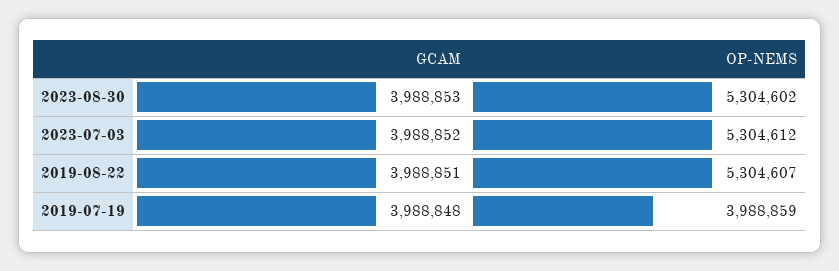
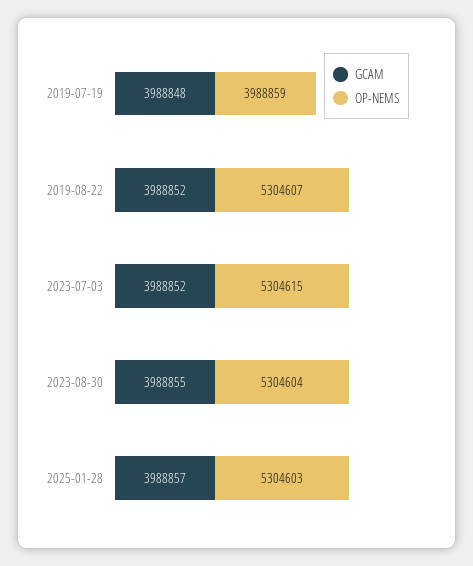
GCAM, 2023-08-30: 3988853 -> 3988855
OP-NEMS, 2023-08-30: 5304602 -> 5304604
OP-NEMS, 2023-07-03: 5304612 -> 5304615
GCAM, 2019-08-22: 3988851 -> 3988852
GCAM, 2025-01-28: none -> 3988857
OP-NEMS, 2025-01-28: none -> 5304603

